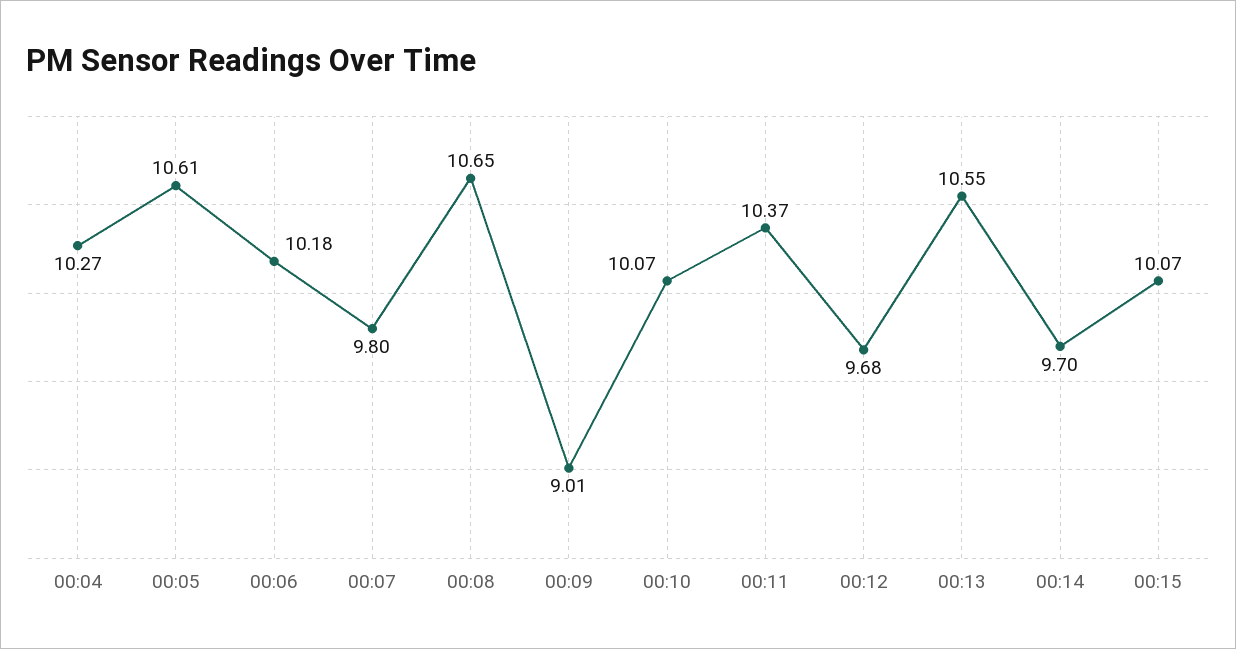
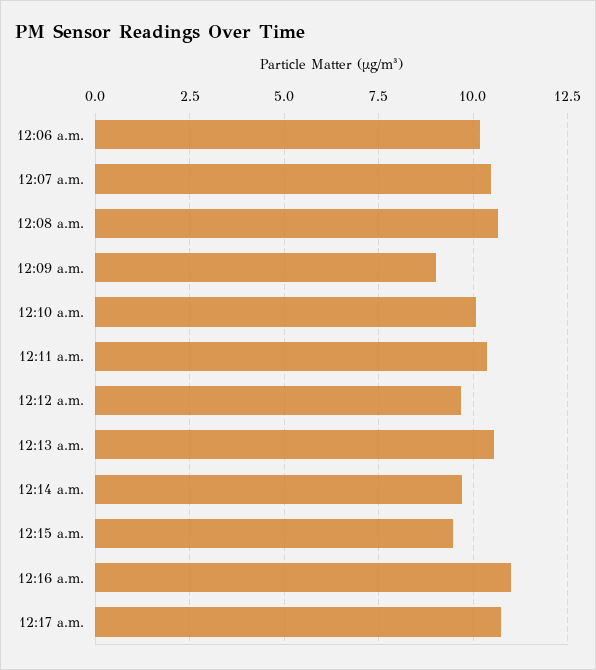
00:04: 10.27 -> none
00:05: 10.61 -> none
00:07: 9.8 -> 10.5
00:15: 10.07 -> 9.5
12:16 a.m.: none -> 11
12:17 a.m.: none -> 10.75

